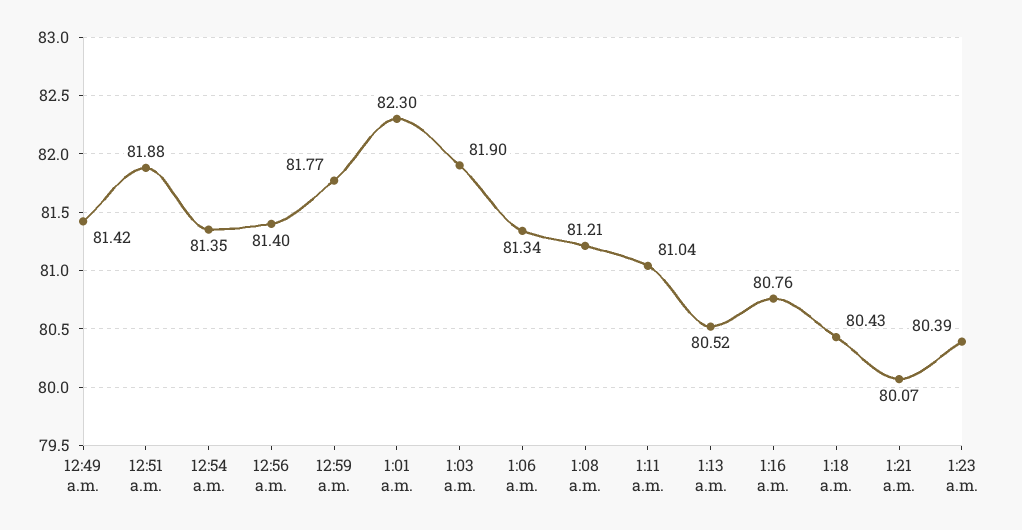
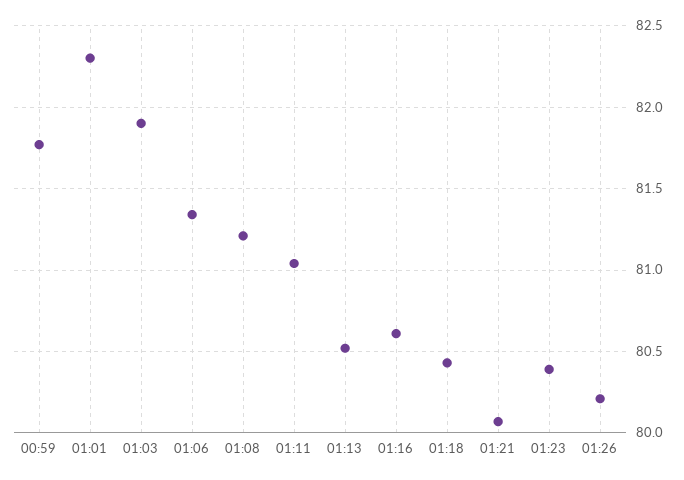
12:49 a.m.: 81.42 -> none
12:51 a.m.: 81.88 -> none
12:54 a.m.: 81.35 -> none
12:56 a.m.: 81.4 -> none
1:16 a.m.: 80.76 -> 80.6
01:26: none -> 80.2

